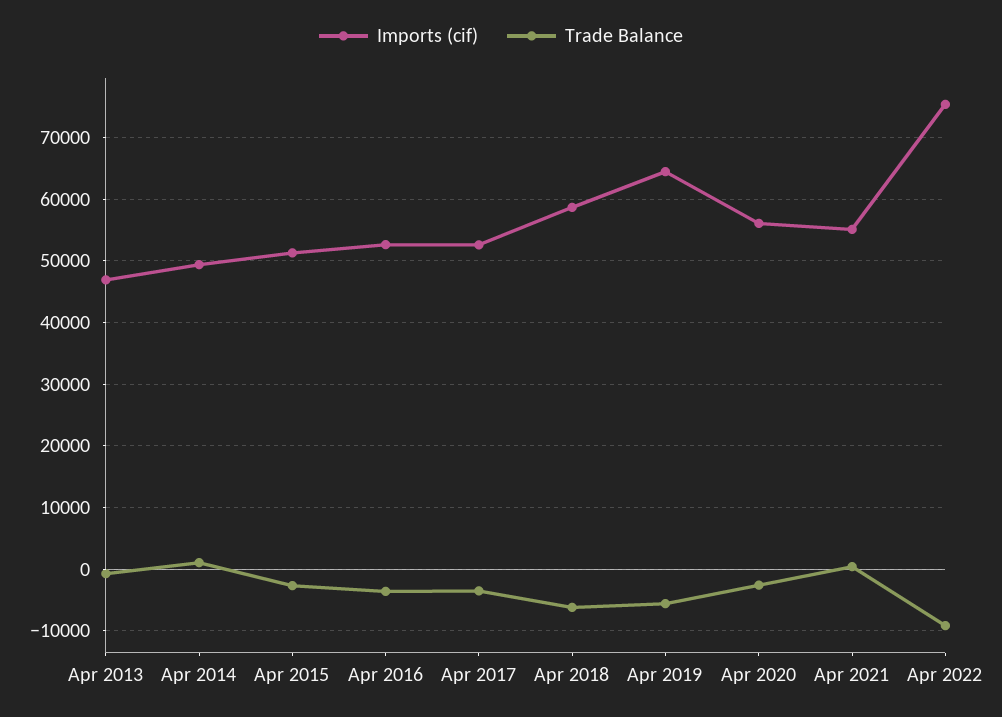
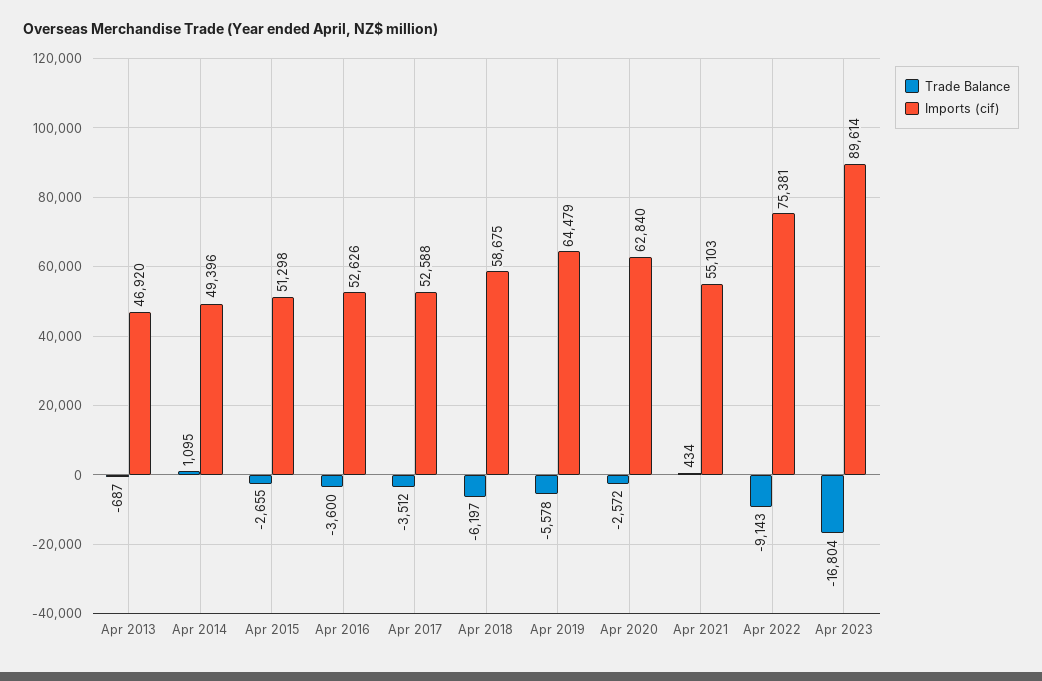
Imports (cif), Apr 2020: 56000 -> 62840
Trade Balance, Apr 2023: none -> -16804
Imports (cif), Apr 2023: none -> 89614

